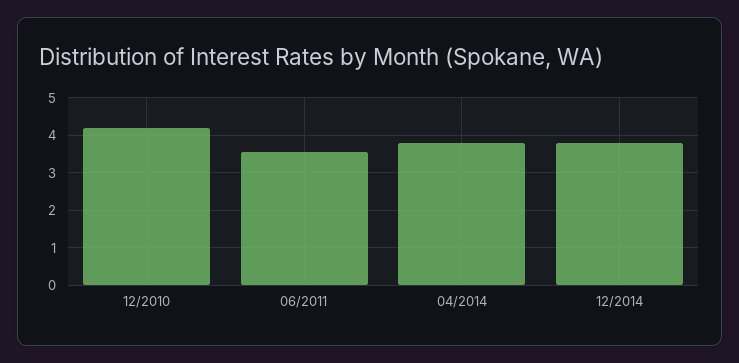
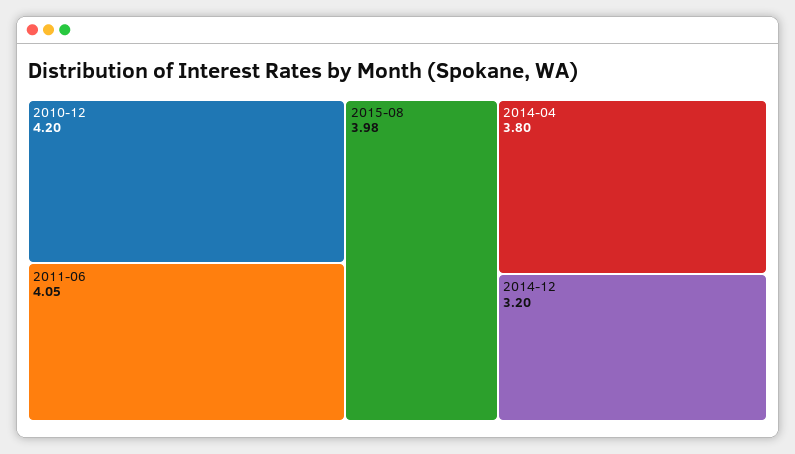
06/2011: 3.6 -> 4.05
12/2014: 3.8 -> 3.2
2015-08: none -> 3.98

